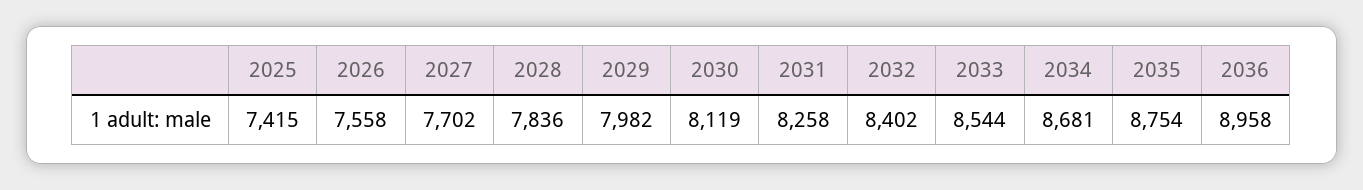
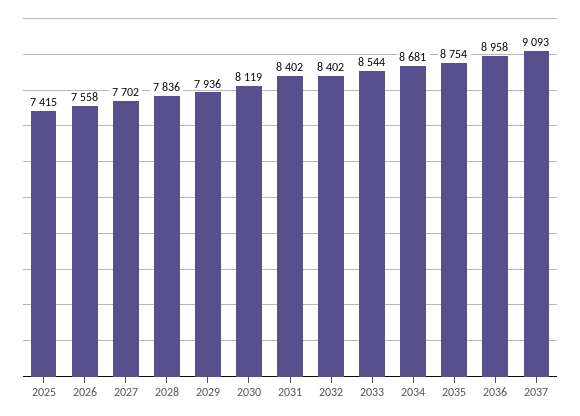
2029: 7982 -> 7936
2031: 8258 -> 8402
2037: none -> 9093

